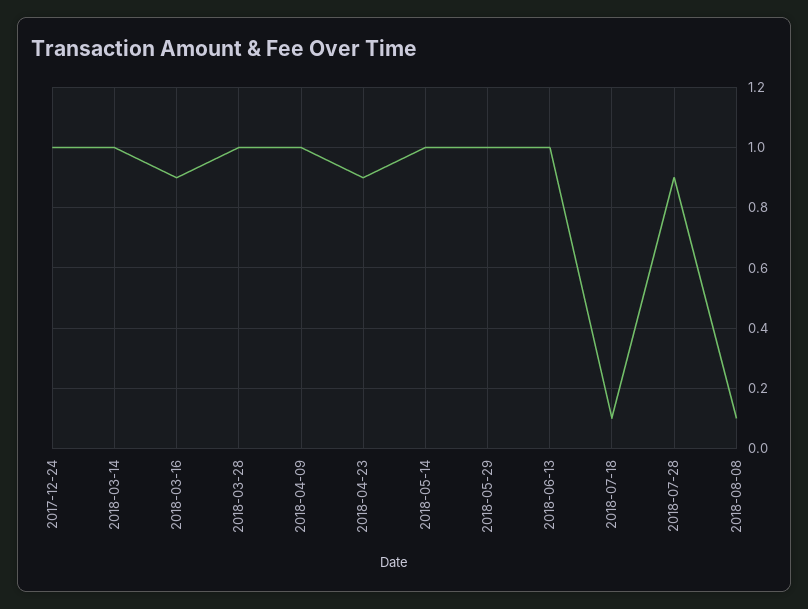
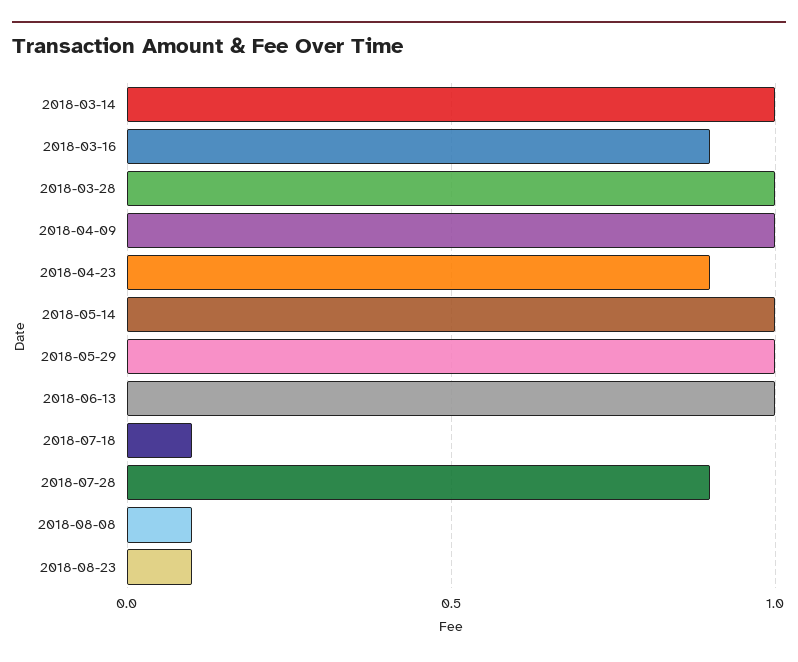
2017-12-24: 1 -> none
2018-08-23: none -> 0.1

